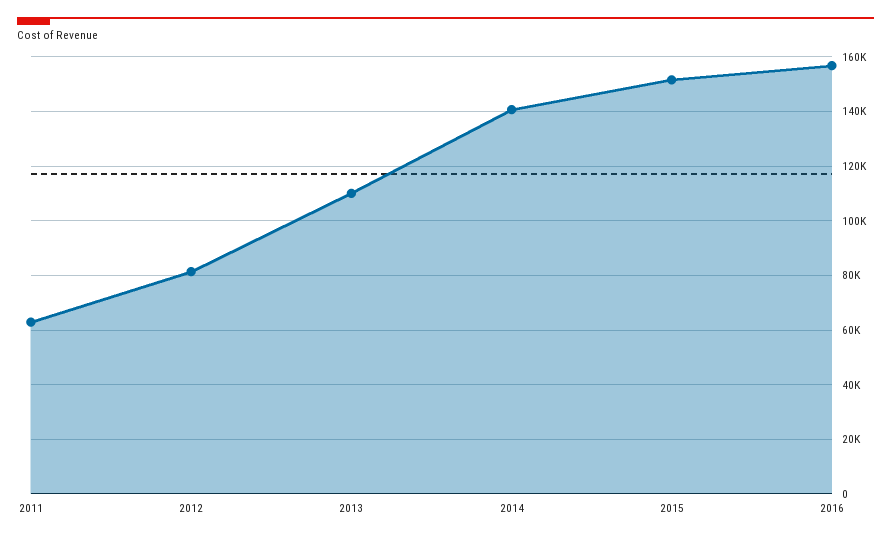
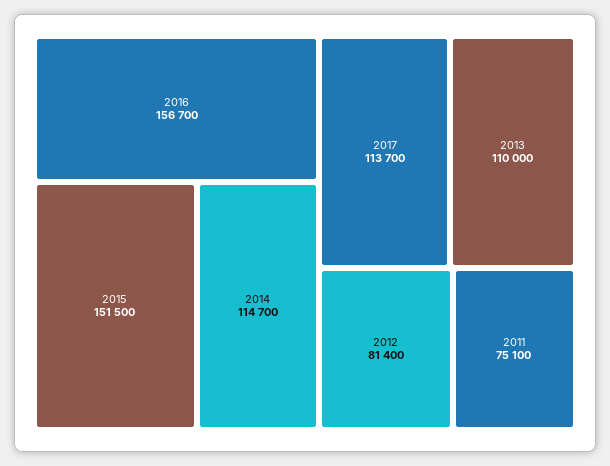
2011: 62500 -> 75100
2014: 140000 -> 114700
2017: none -> 113700

